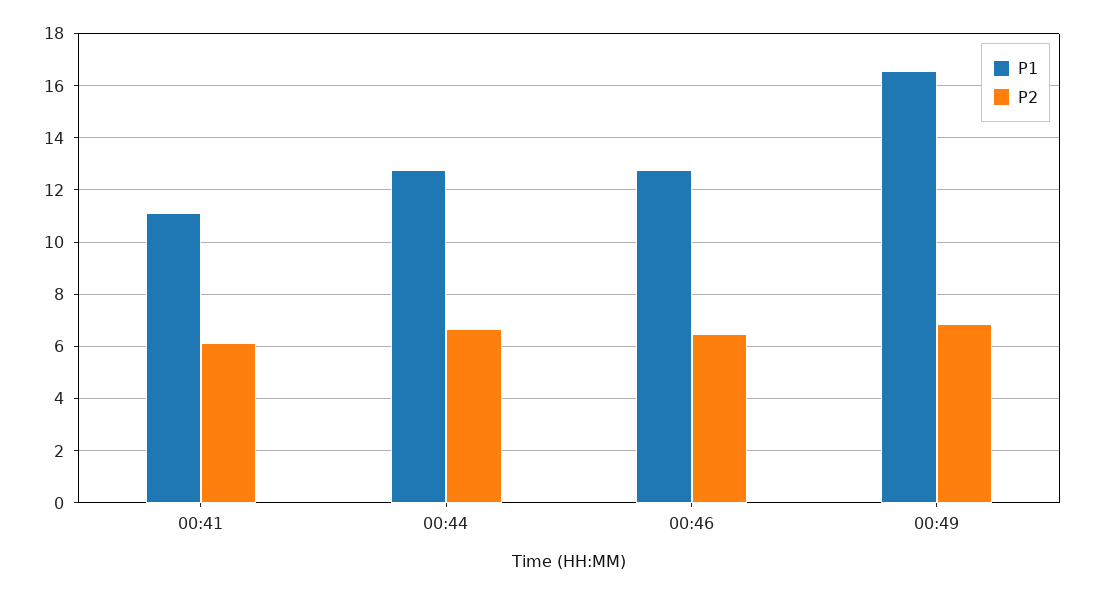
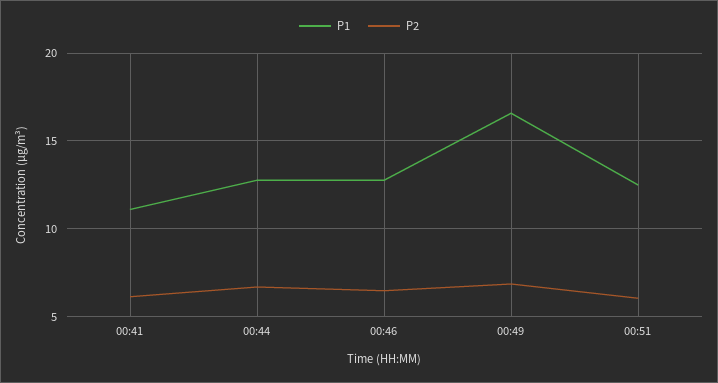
P1, 00:51: none -> 12.5
P2, 00:51: none -> 6

